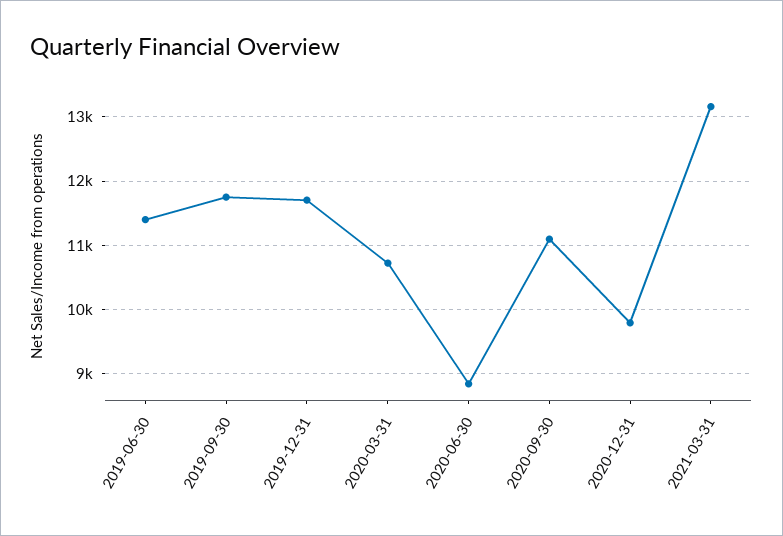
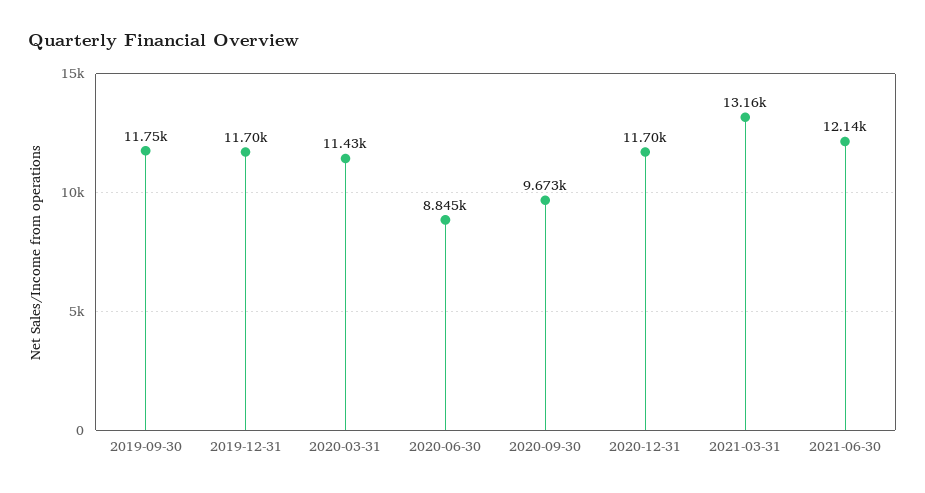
2019-06-30: 11400 -> none
2020-03-31: 10700 -> 11430
2020-09-30: 11100 -> 9673
2020-12-31: 9800 -> 11700
2021-06-30: none -> 12140

